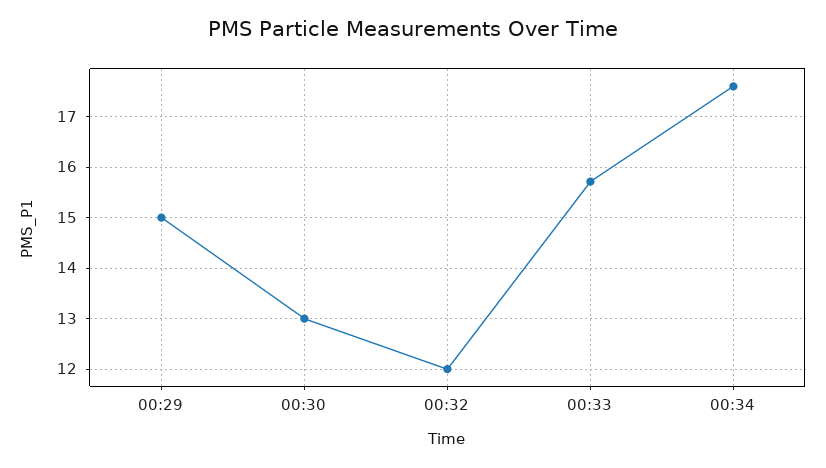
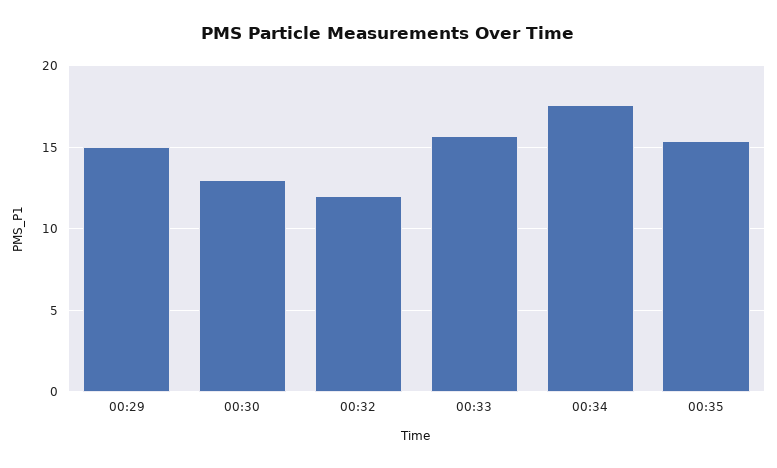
00:35: none -> 15.5

